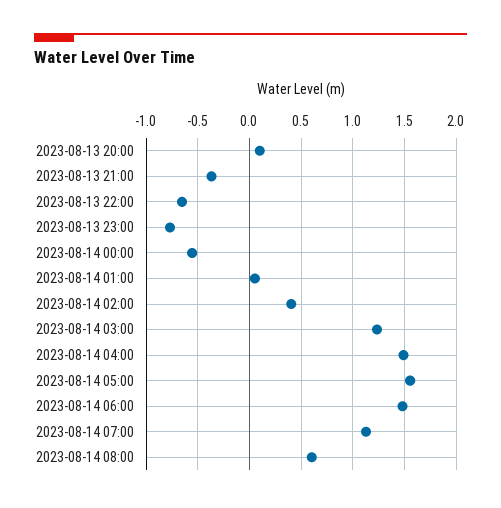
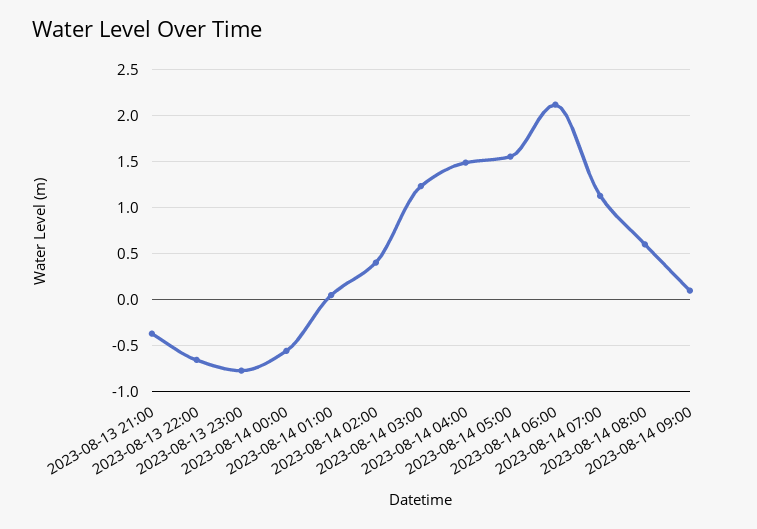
2023-08-13 20:00: 0.1 -> none
2023-08-14 06:00: 1.5 -> 2.1
2023-08-14 09:00: none -> 0.1

